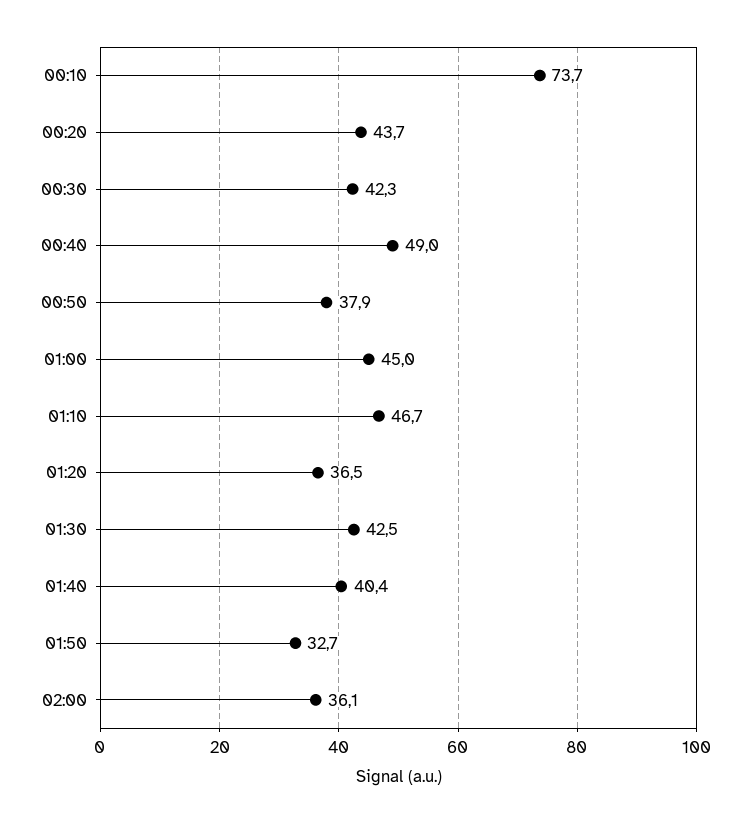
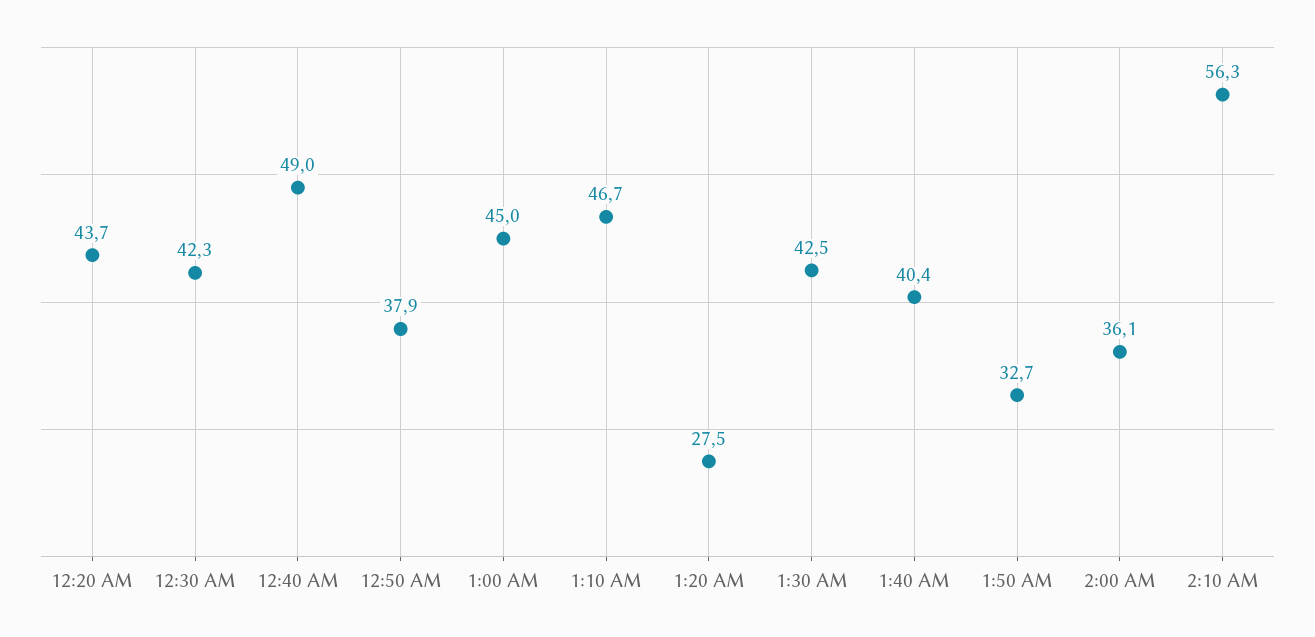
00:10: 73.7 -> none
01:20: 36.5 -> 27.5
2:10 AM: none -> 56.3

